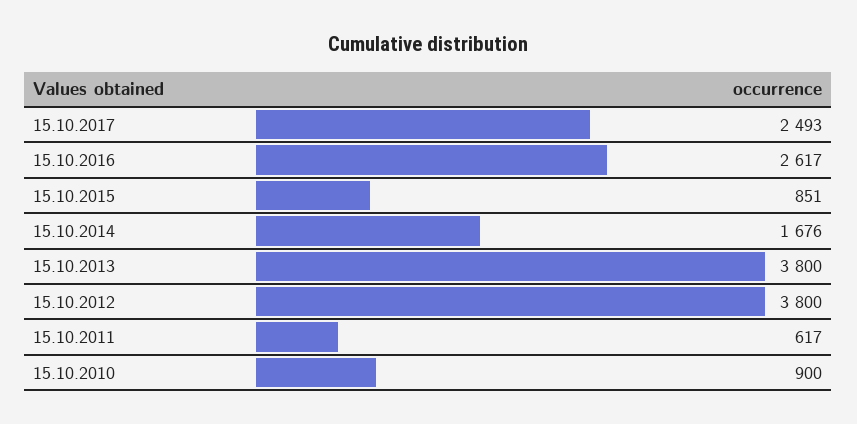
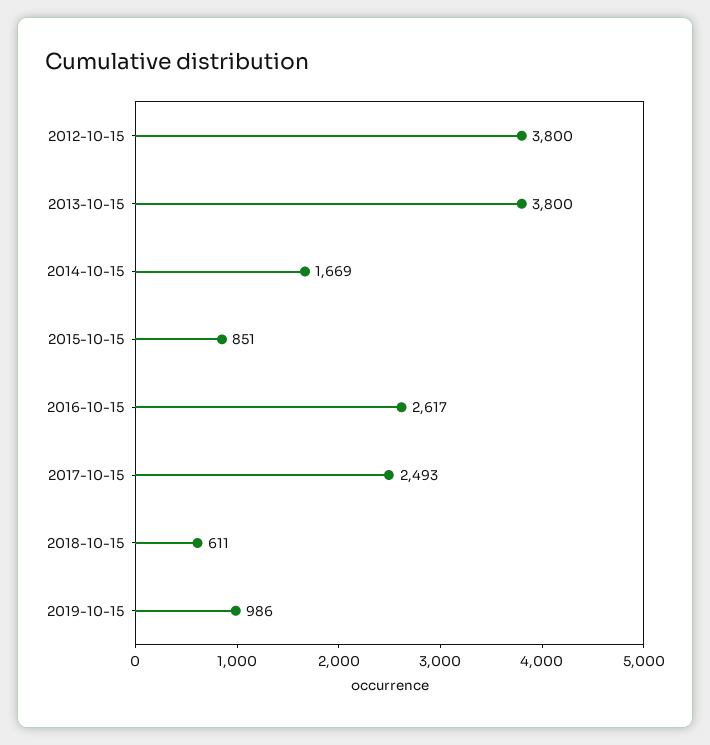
15.10.2014: 1676 -> 1669
15.10.2011: 617 -> none
15.10.2010: 900 -> none
2018-10-15: none -> 611
2019-10-15: none -> 986

